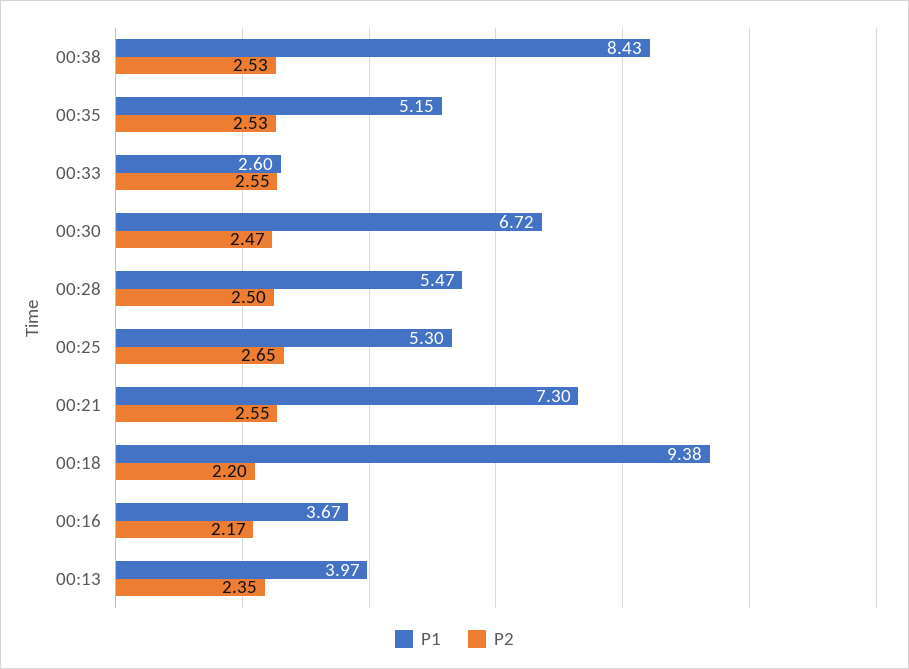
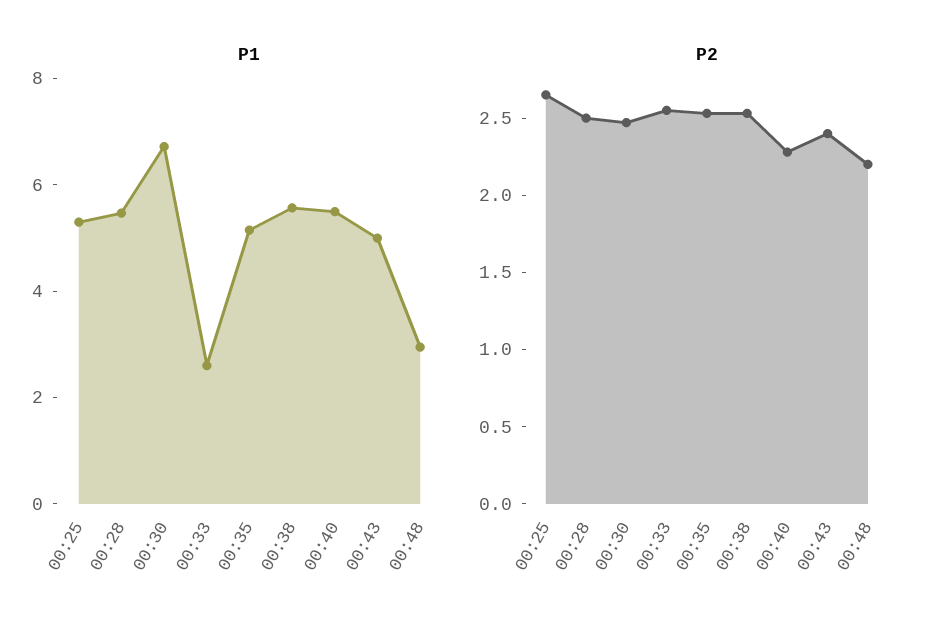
P1, 00:38: 8.43 -> 5.5
P1, 00:21: 7.3 -> none
P2, 00:21: 2.55 -> none
P1, 00:18: 9.38 -> none
P2, 00:18: 2.2 -> none
P1, 00:16: 3.67 -> none
P2, 00:16: 2.17 -> none
P1, 00:13: 3.97 -> none
P2, 00:13: 2.35 -> none
P1, 00:40: none -> 5.5
P1, 00:43: none -> 5
P1, 00:48: none -> 3
P2, 00:40: none -> 2.3
P2, 00:43: none -> 2.4
P2, 00:48: none -> 2.2

